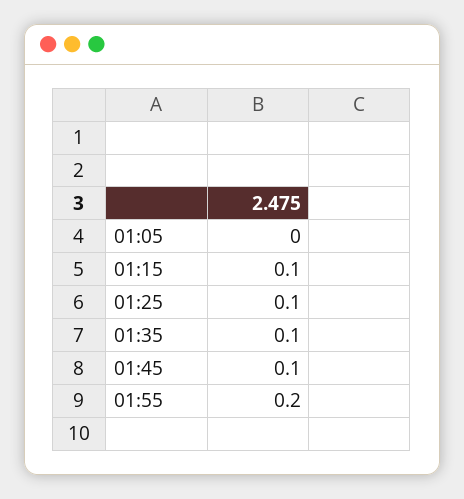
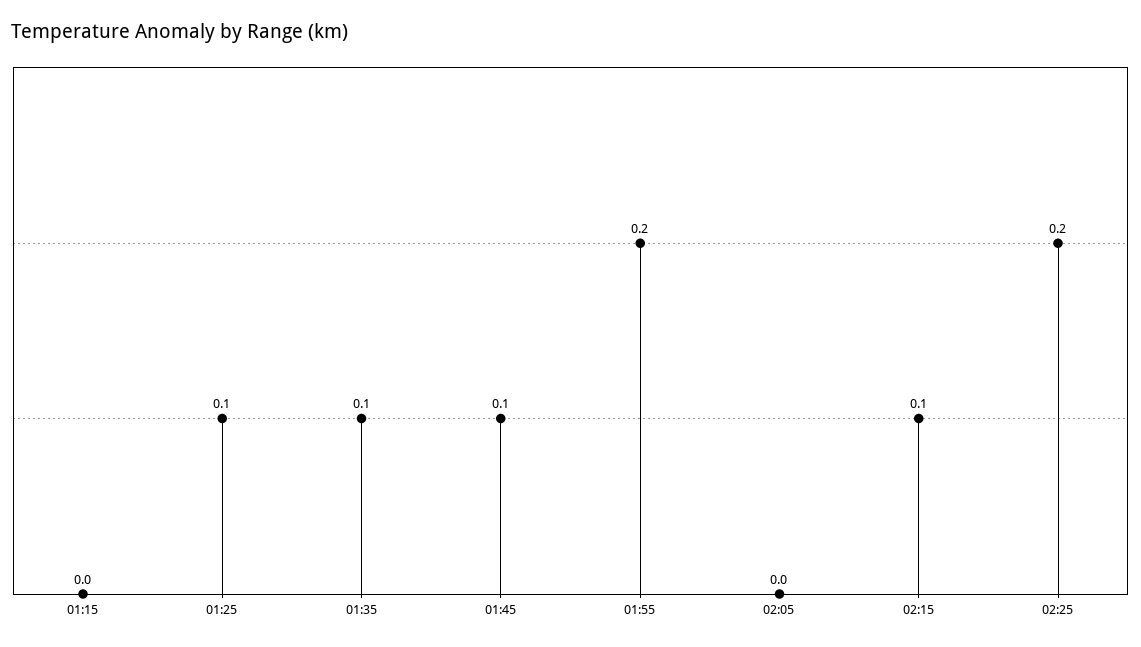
01:05: 0 -> none
01:15: 0.1 -> 0
02:05: none -> 0
02:15: none -> 0.1
02:25: none -> 0.2

